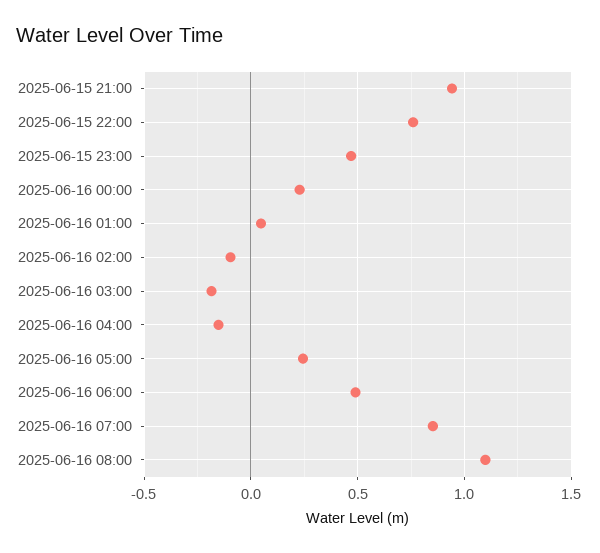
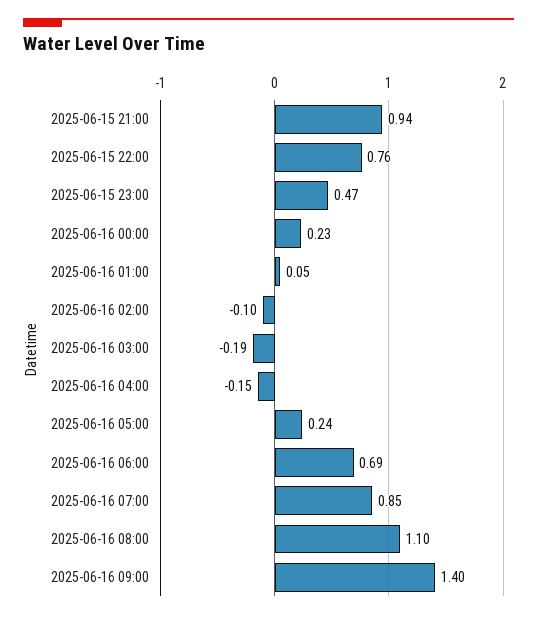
2025-06-16 06:00: 0.5 -> 0.69
2025-06-16 09:00: none -> 1.4

